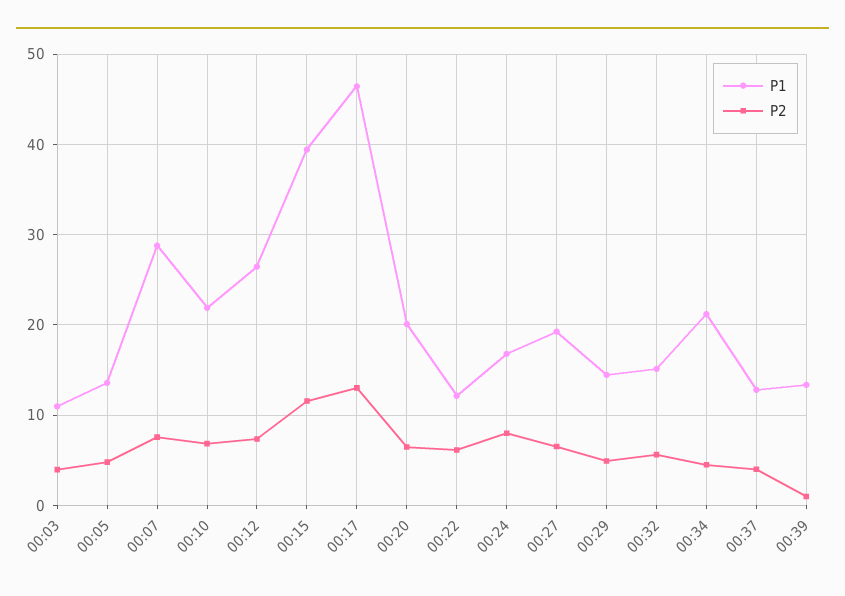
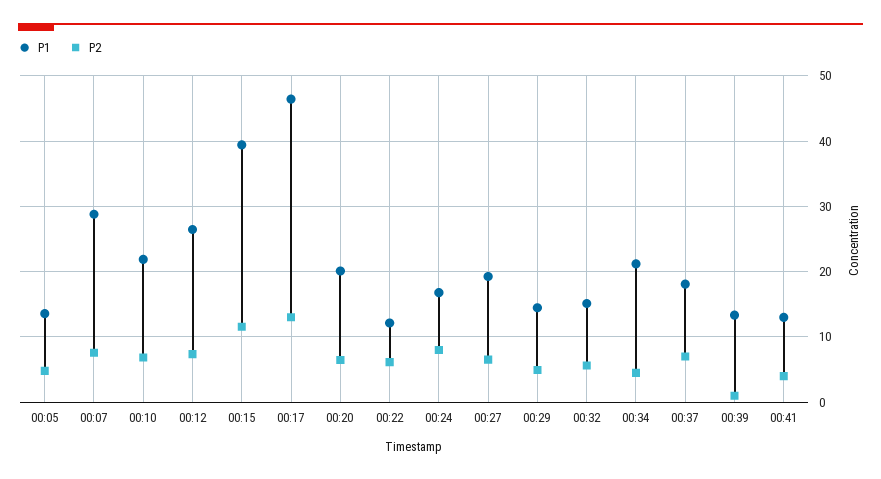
P1, 00:03: 11 -> none
P2, 00:03: 4 -> none
P1, 00:37: 13 -> 18
P2, 00:37: 4 -> 7
P1, 00:41: none -> 13
P2, 00:41: none -> 4

